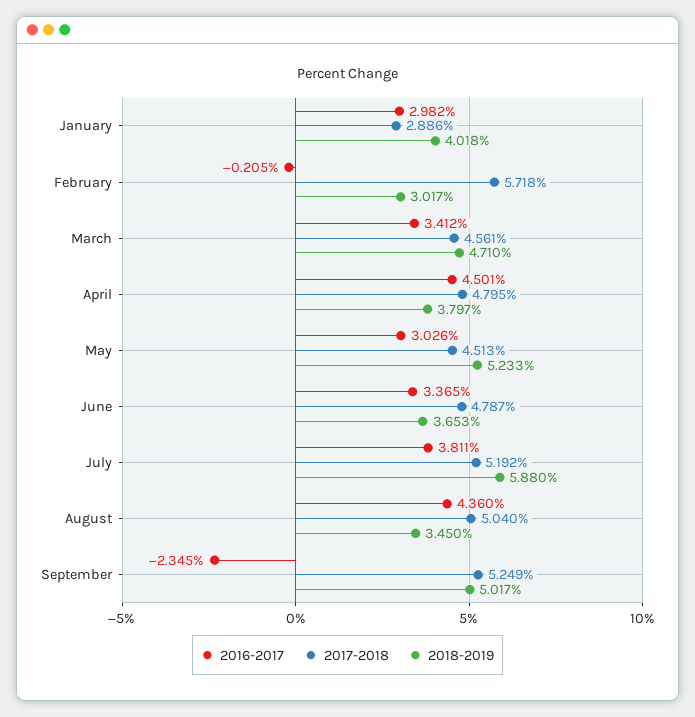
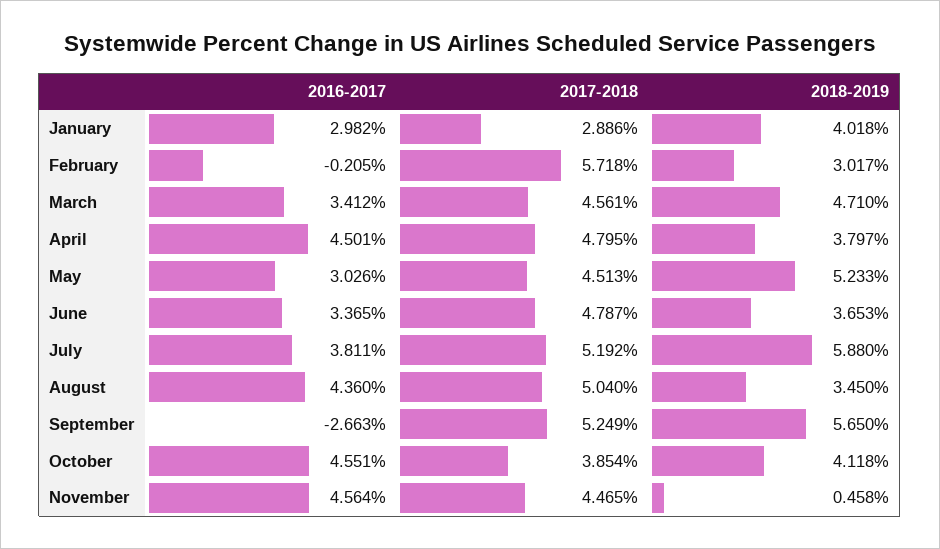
2016-2017, September: -2.345 -> -2.663
2018-2019, September: 5.017 -> 5.65
2016-2017, October: none -> 4.551
2017-2018, October: none -> 3.854
2018-2019, October: none -> 4.118
2016-2017, November: none -> 4.564
2017-2018, November: none -> 4.465
2018-2019, November: none -> 0.458

